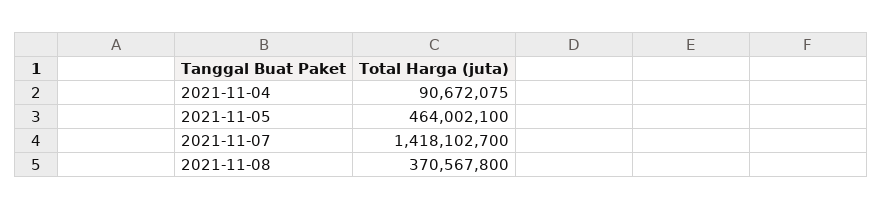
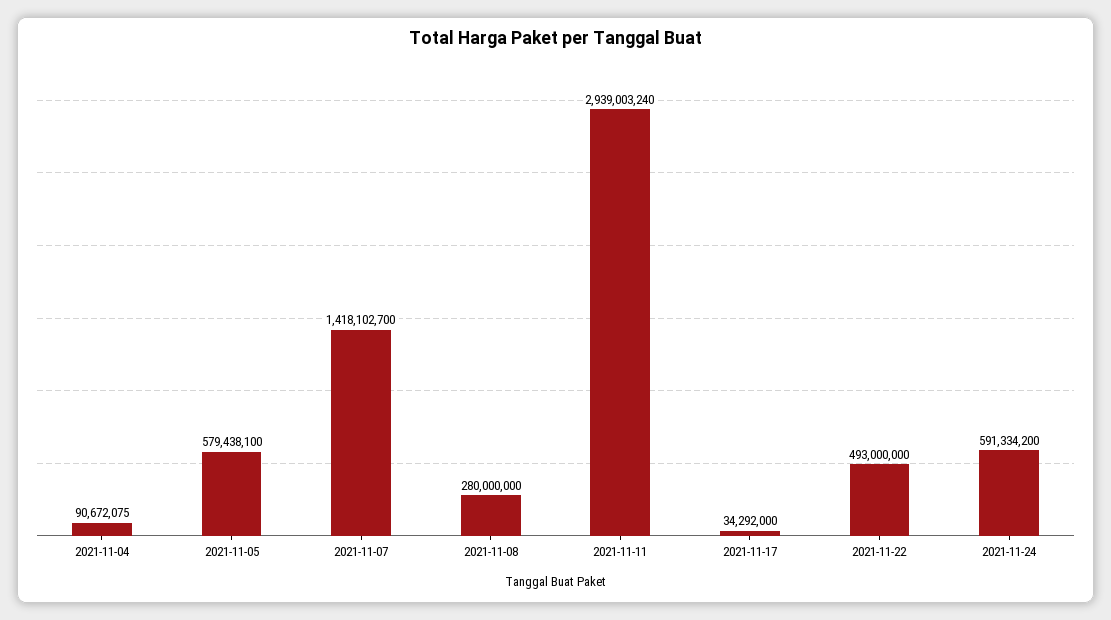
2021-11-05: 464002100 -> 579438100
2021-11-08: 370567800 -> 280000000
2021-11-11: none -> 2939003240
2021-11-17: none -> 34292000
2021-11-22: none -> 493000000
2021-11-24: none -> 591334200

